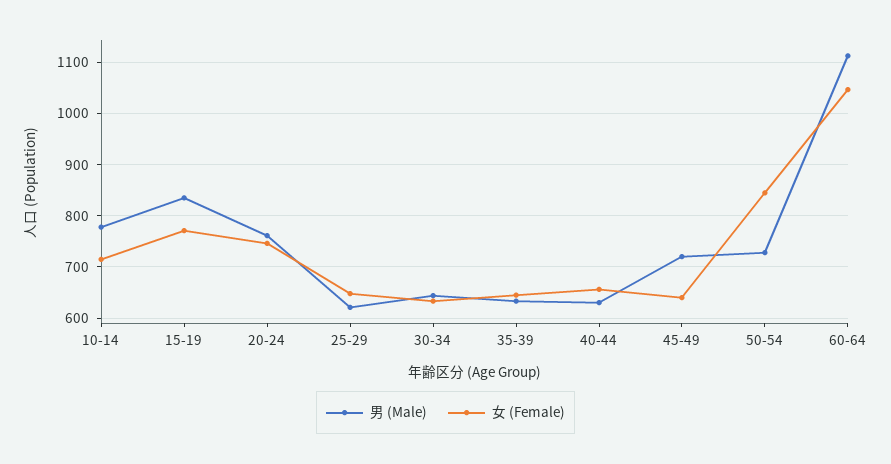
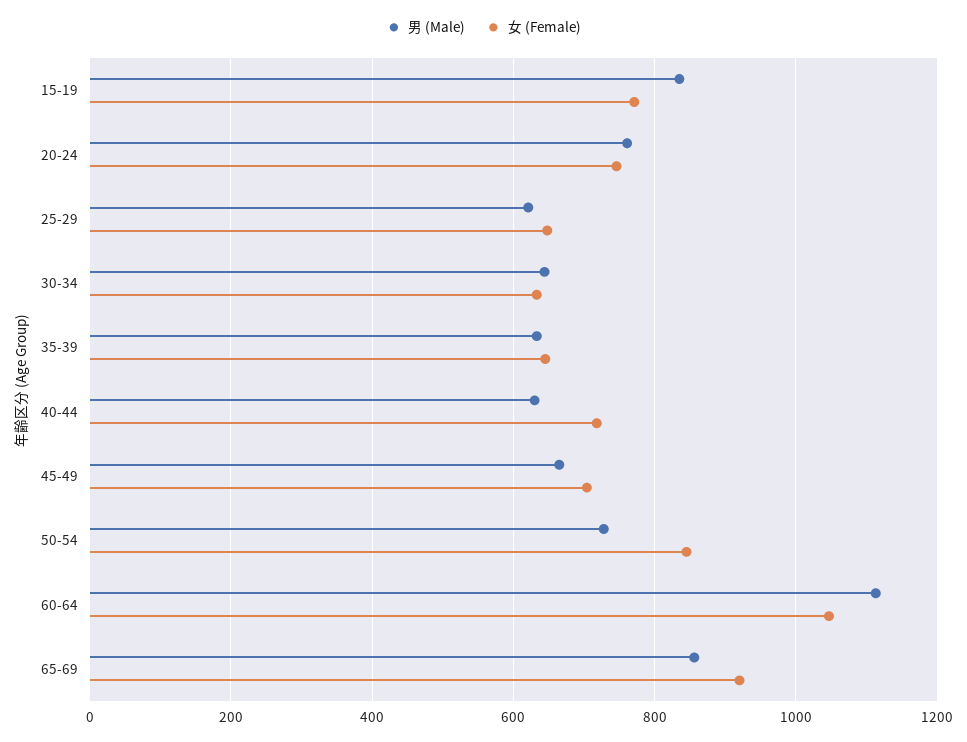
男 (Male), 10-14: 780 -> none
女 (Female), 10-14: 720 -> none
女 (Female), 40-44: 660 -> 720
男 (Male), 45-49: 720 -> 660
女 (Female), 45-49: 640 -> 700
男 (Male), 65-69: none -> 860
女 (Female), 65-69: none -> 920

